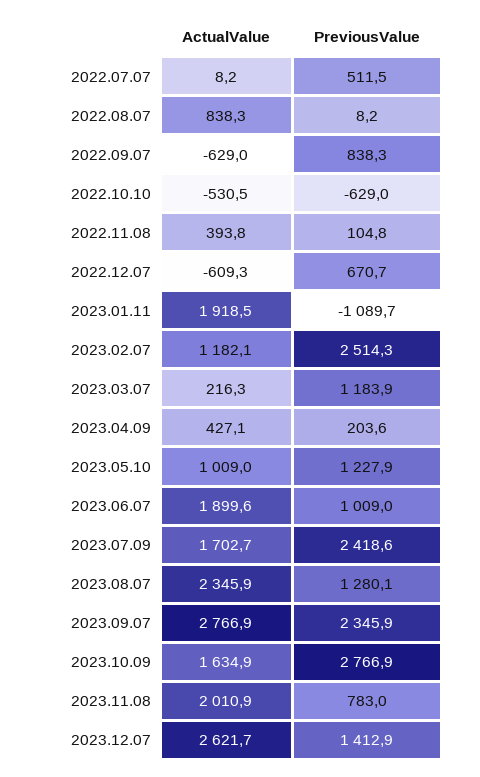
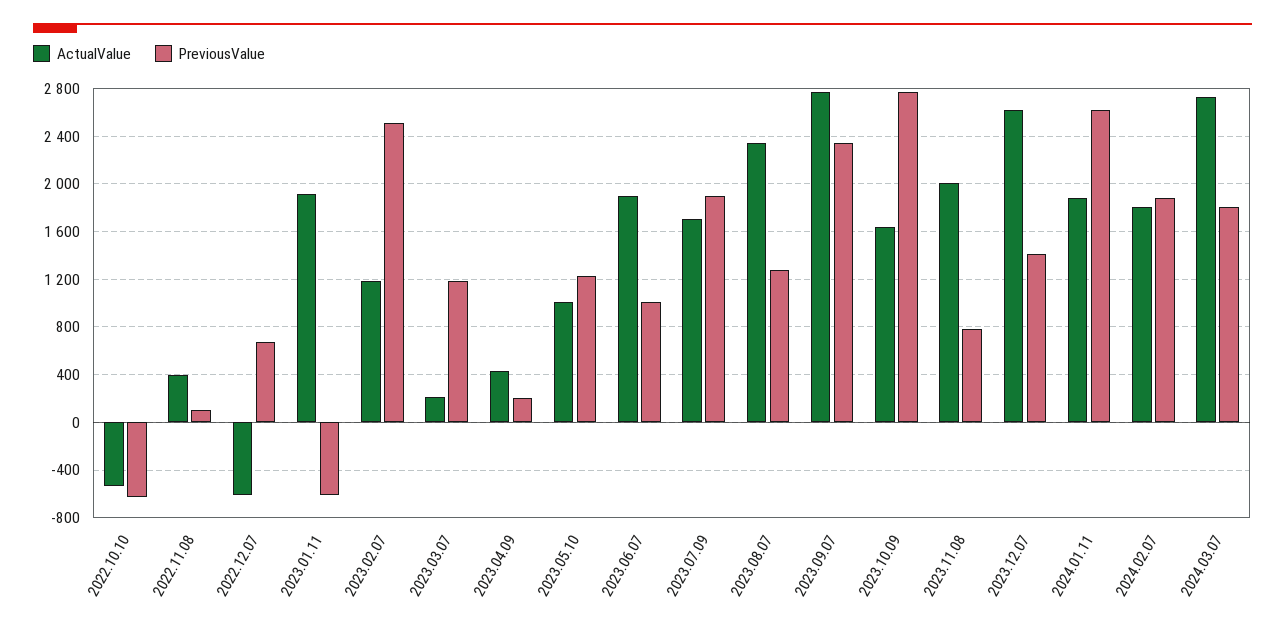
ActualValue, 2022.07.07: 8.2 -> none
PreviousValue, 2022.07.07: 511.5 -> none
ActualValue, 2022.08.07: 838.3 -> none
PreviousValue, 2022.08.07: 8.2 -> none
ActualValue, 2022.09.07: -629 -> none
PreviousValue, 2022.09.07: 838.3 -> none
PreviousValue, 2023.01.11: -1089.7 -> -600
PreviousValue, 2023.07.09: 2418.6 -> 1900
ActualValue, 2024.01.11: none -> 1900
PreviousValue, 2024.01.11: none -> 2600
ActualValue, 2024.02.07: none -> 1800
PreviousValue, 2024.02.07: none -> 1900
ActualValue, 2024.03.07: none -> 2700
PreviousValue, 2024.03.07: none -> 1800

